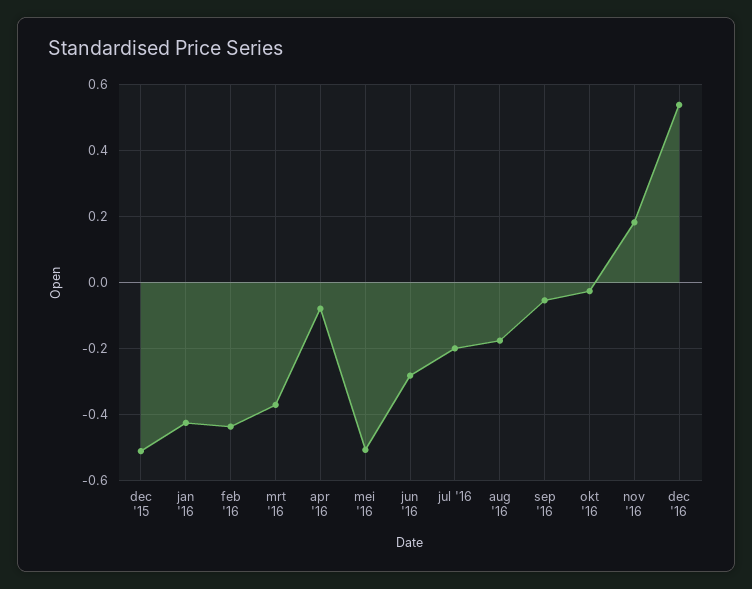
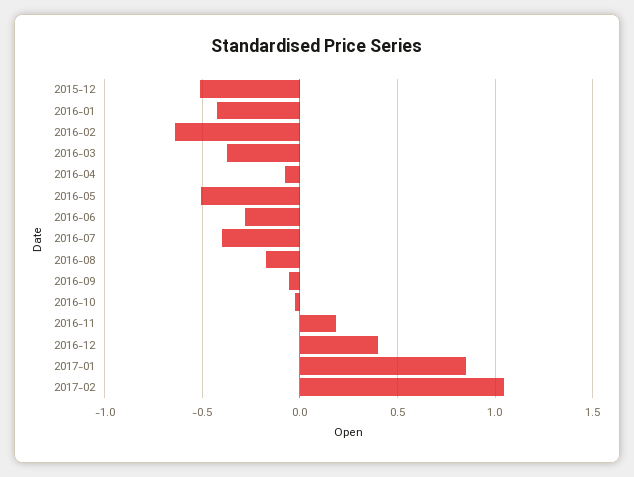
feb '16: -0.44 -> -0.65
jul '16: -0.2 -> -0.4
dec '16: 0.54 -> 0.4
2017-01: none -> 0.85
2017-02: none -> 1.05

